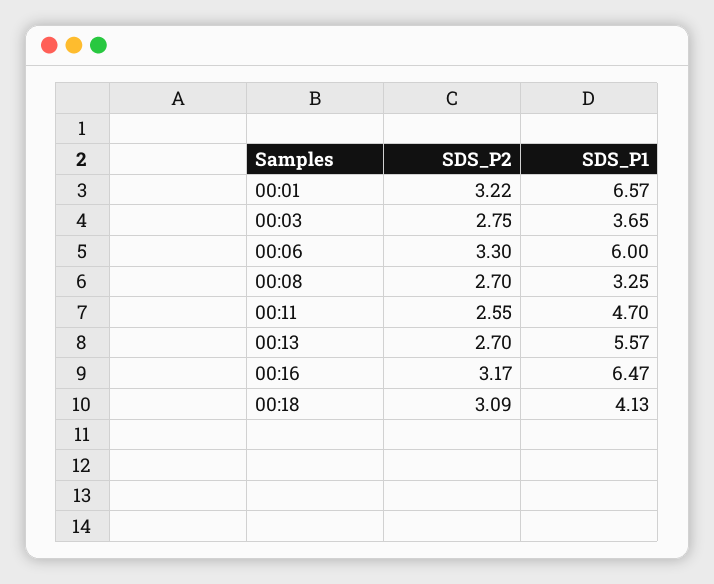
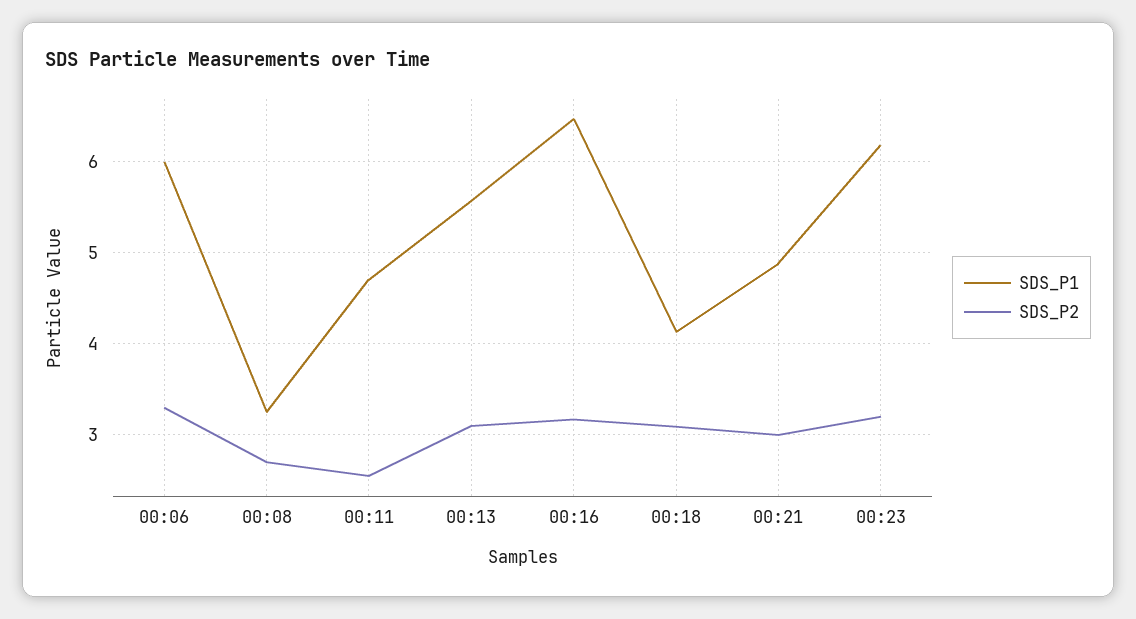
SDS_P2, 00:01: 3.22 -> none
SDS_P1, 00:01: 6.57 -> none
SDS_P2, 00:03: 2.75 -> none
SDS_P1, 00:03: 3.65 -> none
SDS_P2, 00:13: 2.7 -> 3.1
SDS_P1, 00:21: none -> 4.9
SDS_P2, 00:21: none -> 3
SDS_P1, 00:23: none -> 6.2
SDS_P2, 00:23: none -> 3.2

